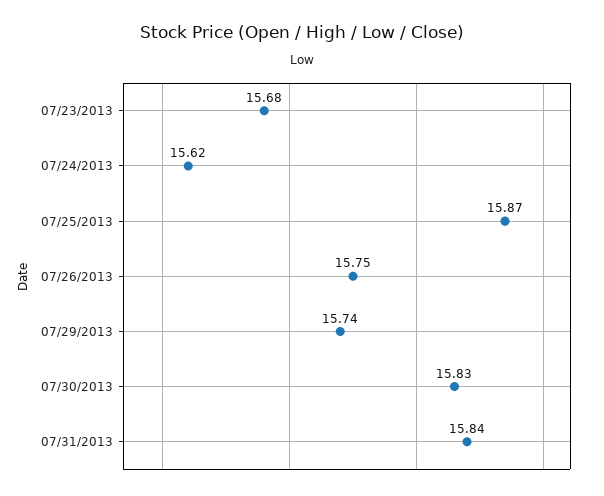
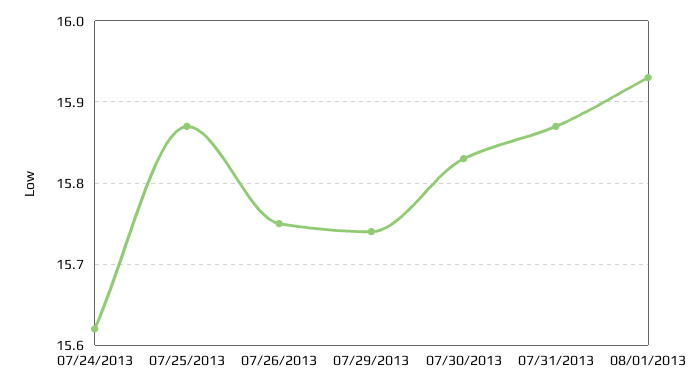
07/23/2013: 15.68 -> none
07/31/2013: 15.84 -> 15.87
08/01/2013: none -> 15.93

